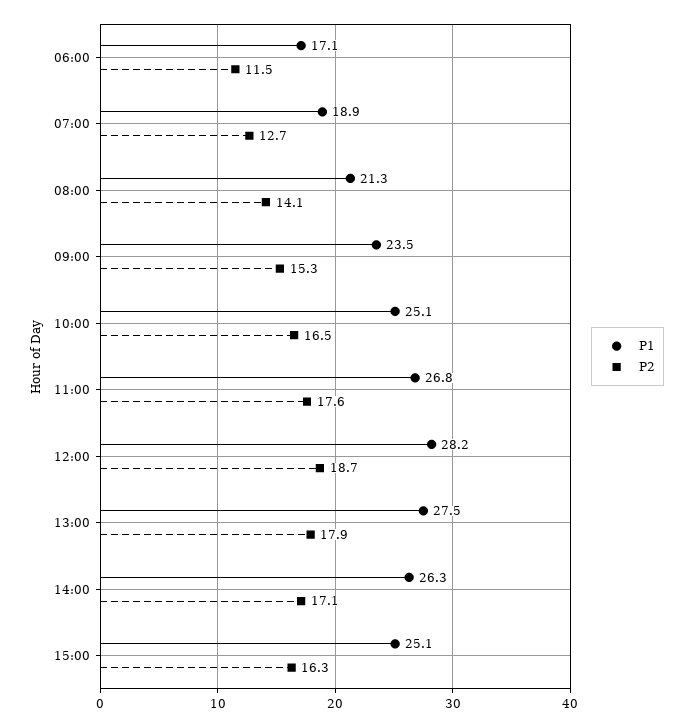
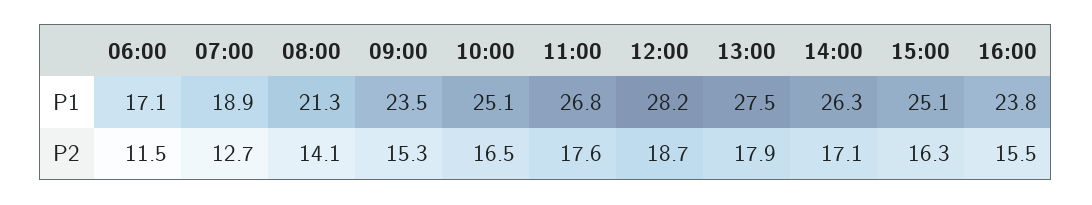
P1, 16:00: none -> 23.8
P2, 16:00: none -> 15.5

